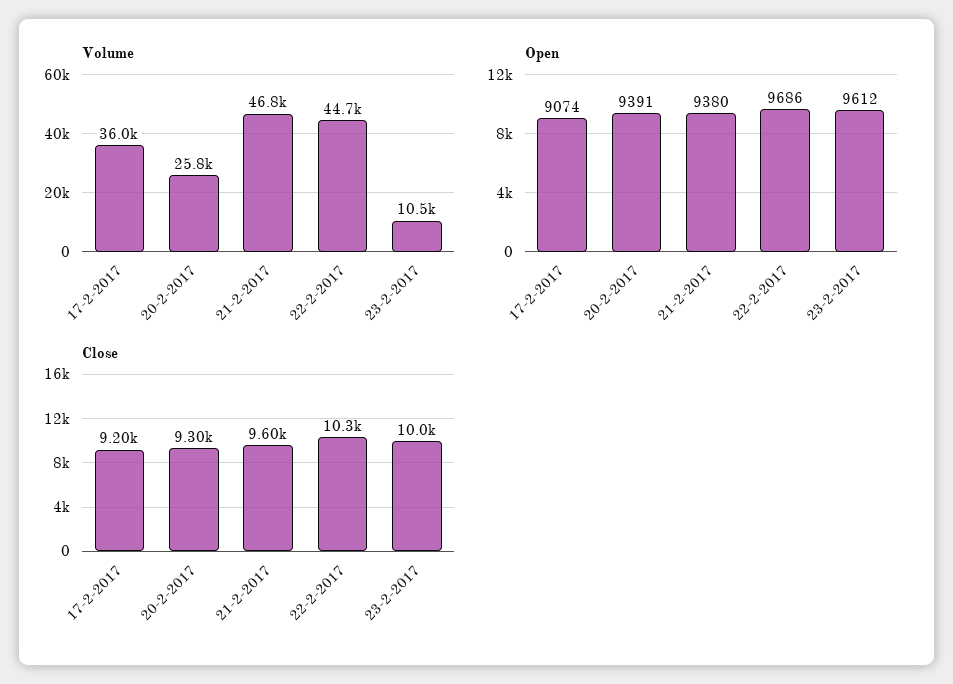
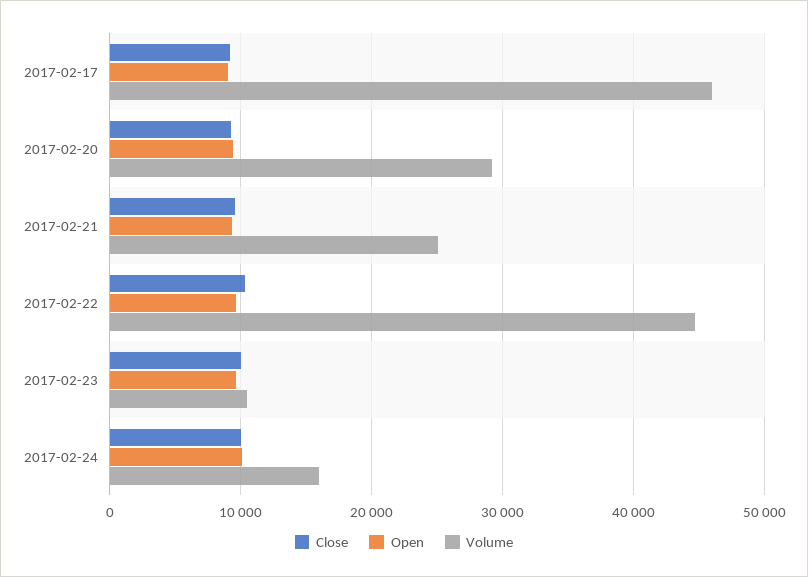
Volume, 17-2-2017: 36000 -> 46000
Volume, 20-2-2017: 25800 -> 29000
Volume, 21-2-2017: 46800 -> 25000
Close, 2017-02-24: none -> 10000
Open, 2017-02-24: none -> 10000
Volume, 2017-02-24: none -> 16000

